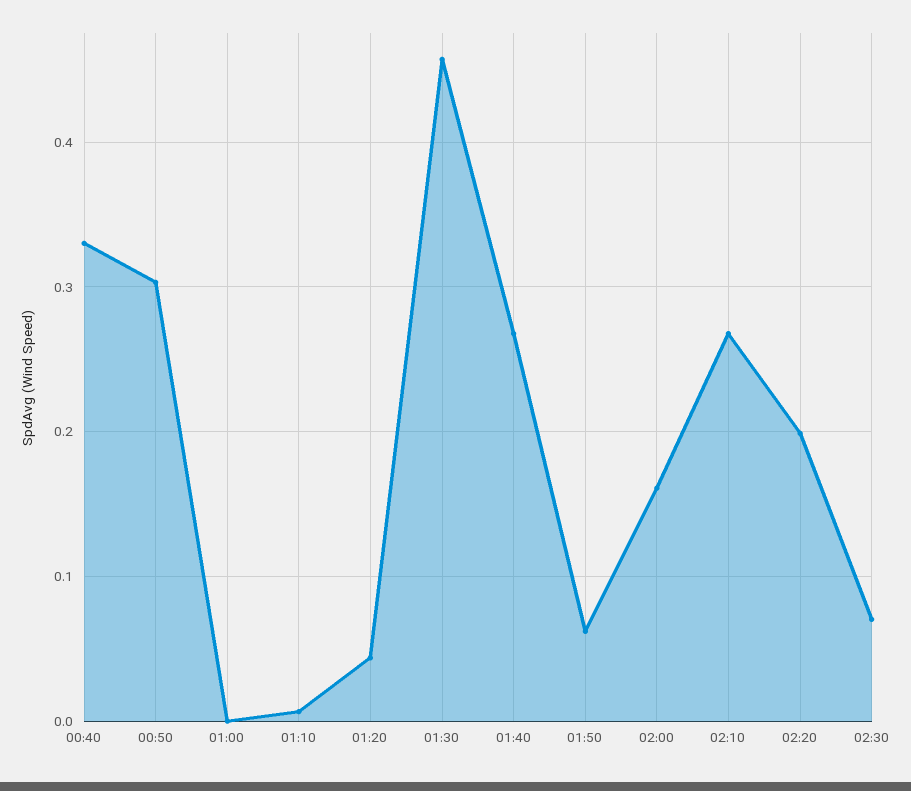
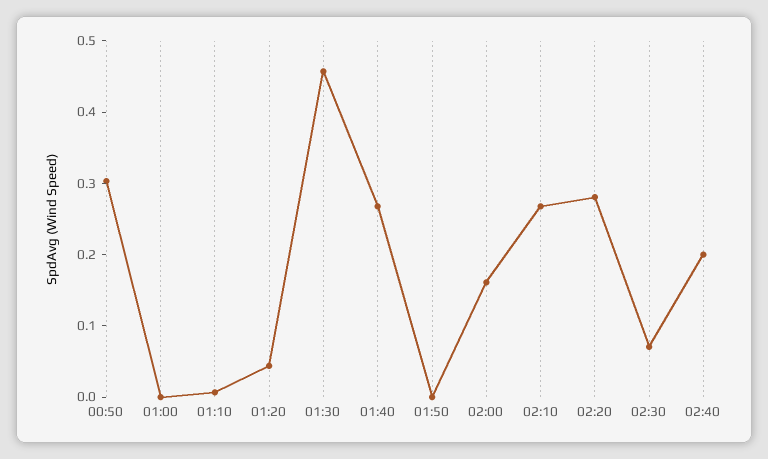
00:40: 0.33 -> none
01:50: 0.06 -> 0
02:20: 0.2 -> 0.28
02:40: none -> 0.2

